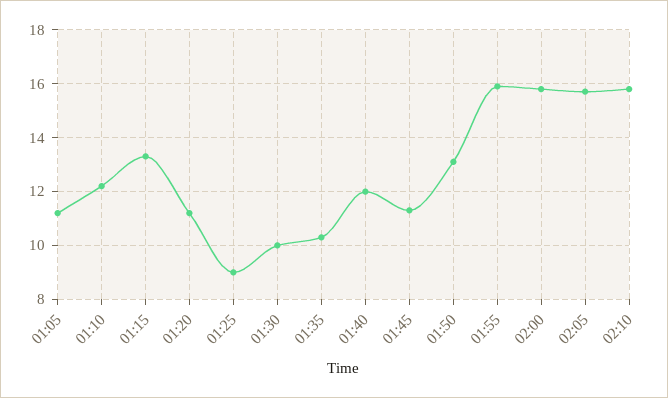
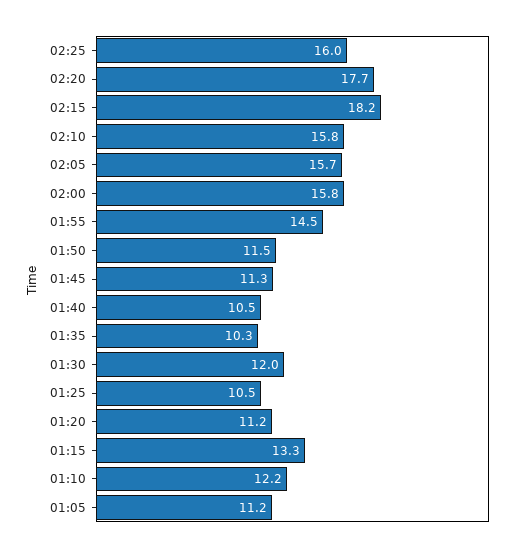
01:25: 9 -> 10.5
01:30: 10 -> 12
01:40: 12 -> 10.5
01:50: 13 -> 11.5
01:55: 16 -> 14.5
02:25: none -> 16
02:20: none -> 17.7
02:15: none -> 18.2

